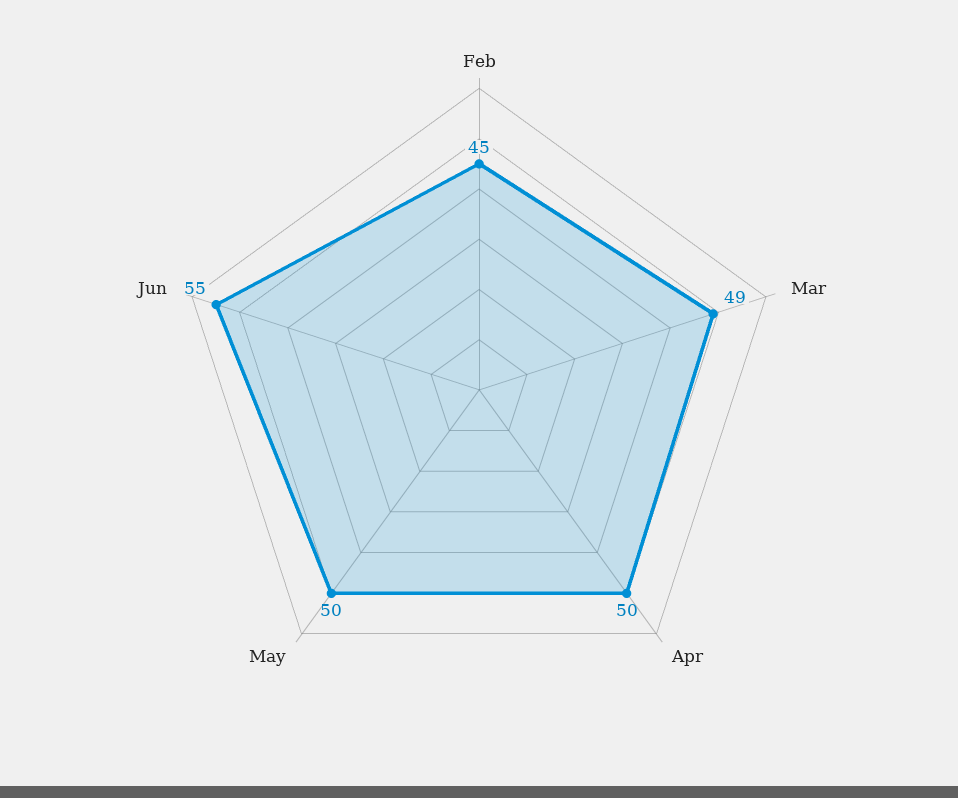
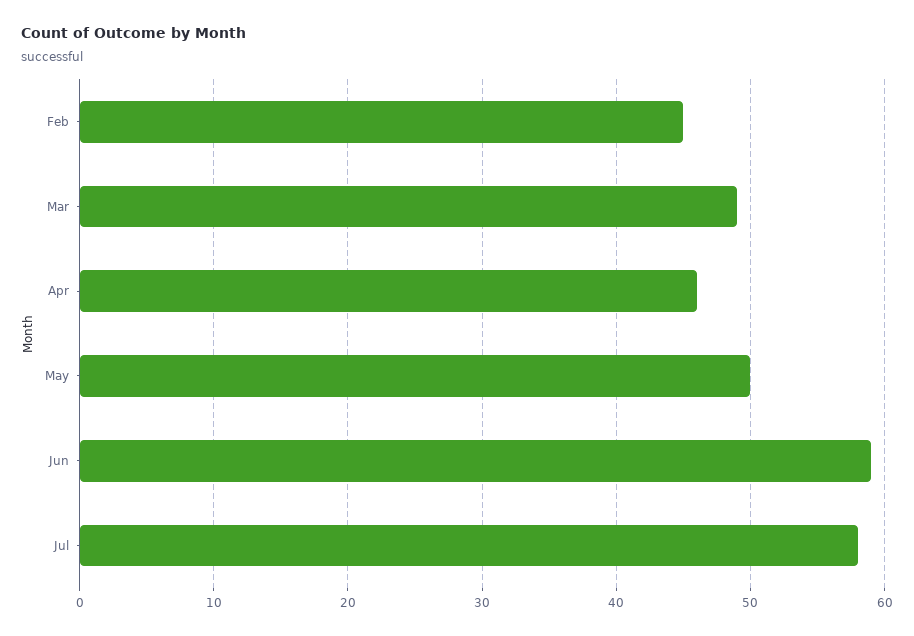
Apr: 50 -> 46
Jun: 55 -> 59
Jul: none -> 58

